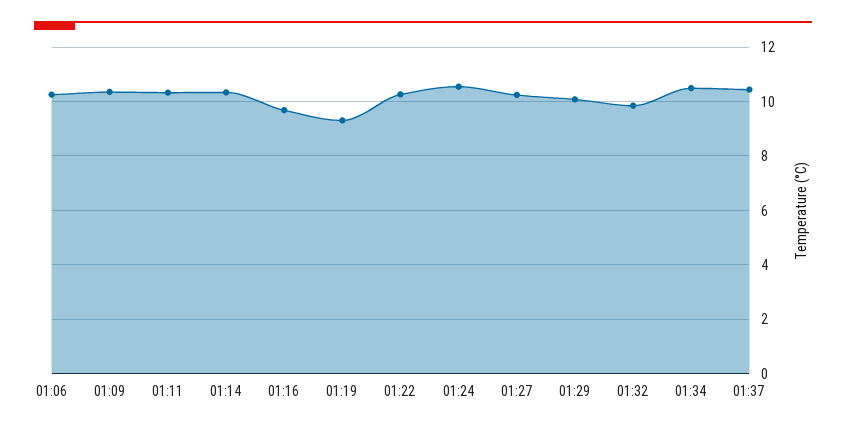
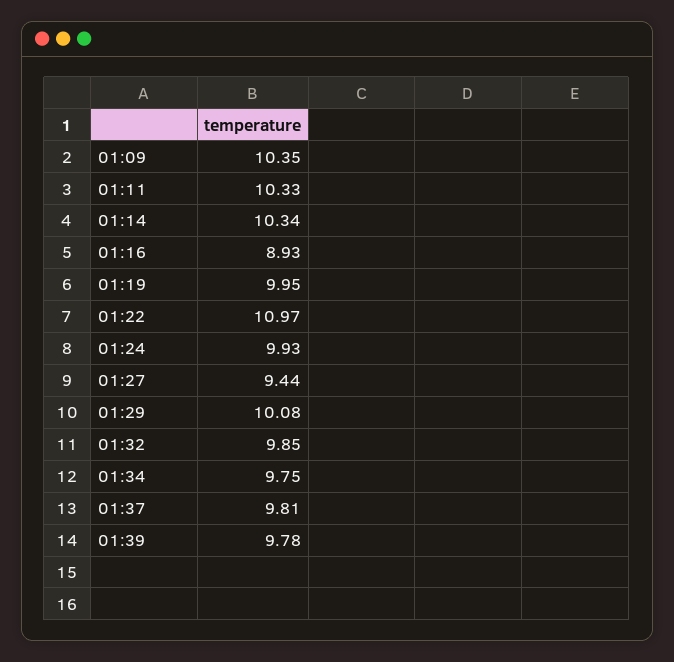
01:06: 10.25 -> none
01:16: 9.75 -> 8.93
01:19: 9.25 -> 9.95
01:22: 10.25 -> 10.97
01:24: 10.5 -> 9.93
01:27: 10.25 -> 9.44
01:34: 10.5 -> 9.75
01:37: 10.5 -> 9.81
01:39: none -> 9.78

